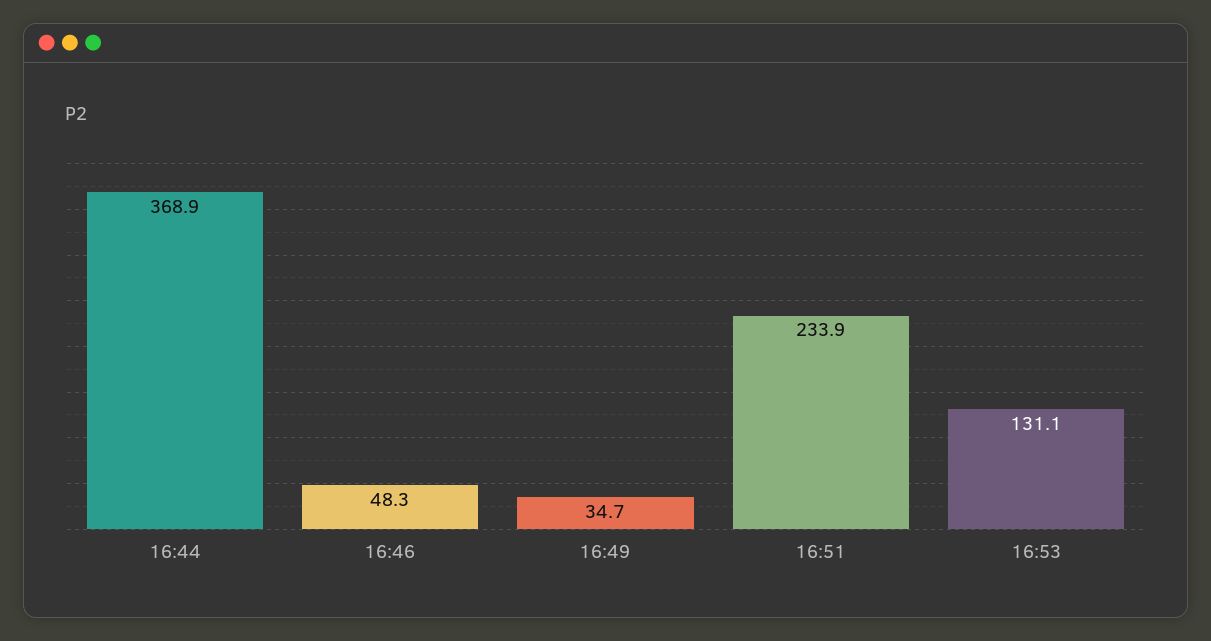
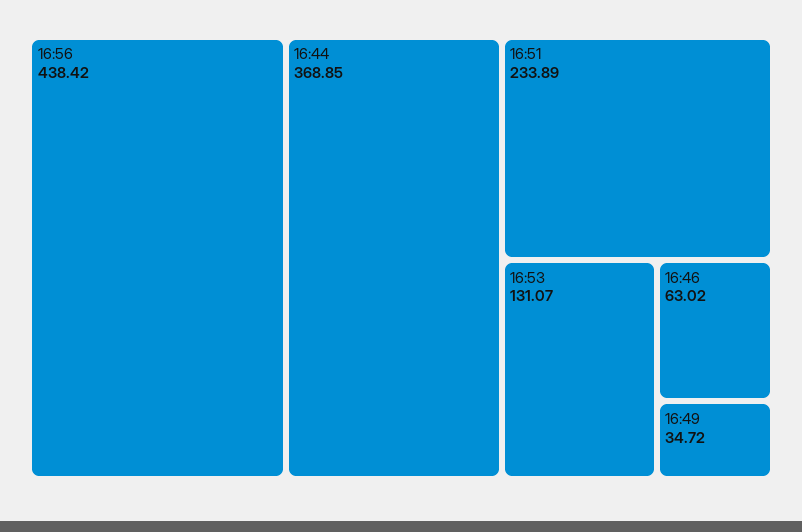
16:46: 48.3 -> 63.02
16:56: none -> 438.42

